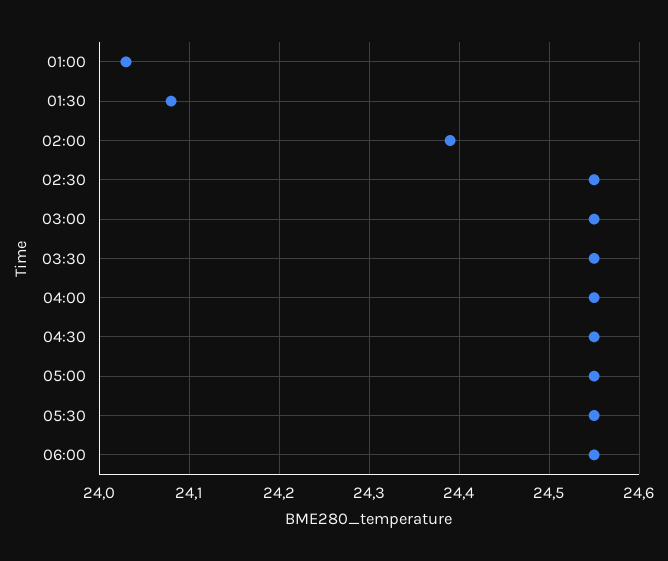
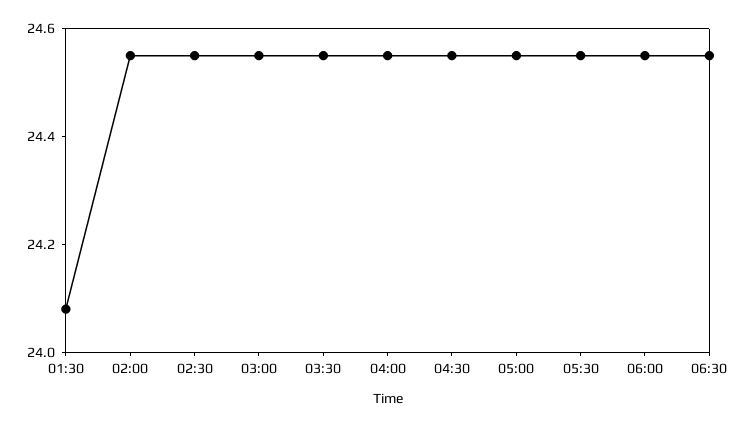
01:00: 24.03 -> none
02:00: 24.39 -> 24.55
06:30: none -> 24.55

